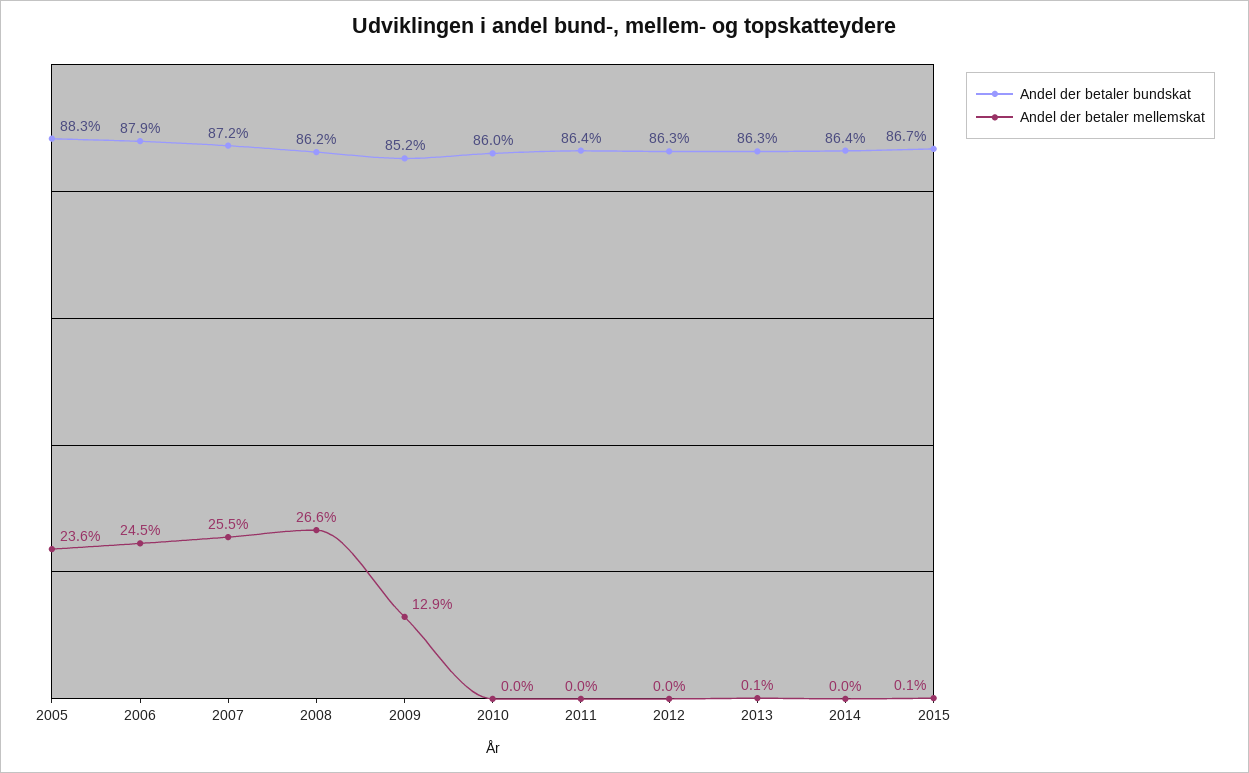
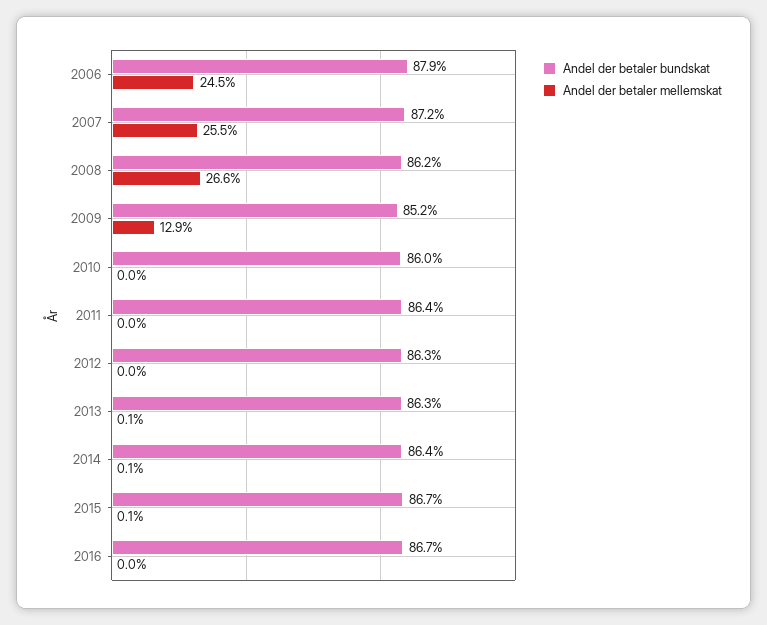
Andel der betaler bundskat, 2005: 88.3 -> none
Andel der betaler mellemskat, 2005: 23.6 -> none
Andel der betaler mellemskat, 2014: 0 -> 0.1
Andel der betaler bundskat, 2016: none -> 86.7
Andel der betaler mellemskat, 2016: none -> 0

